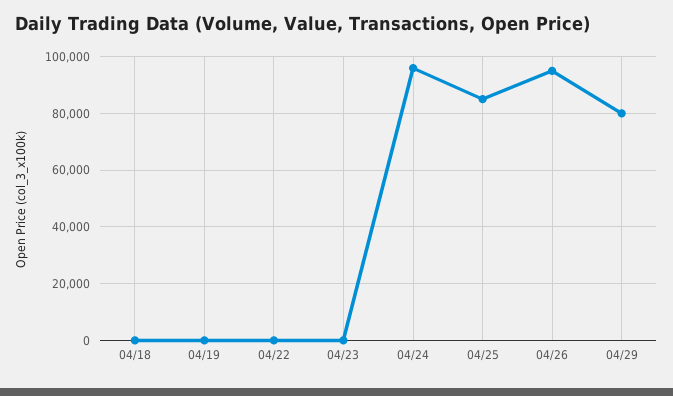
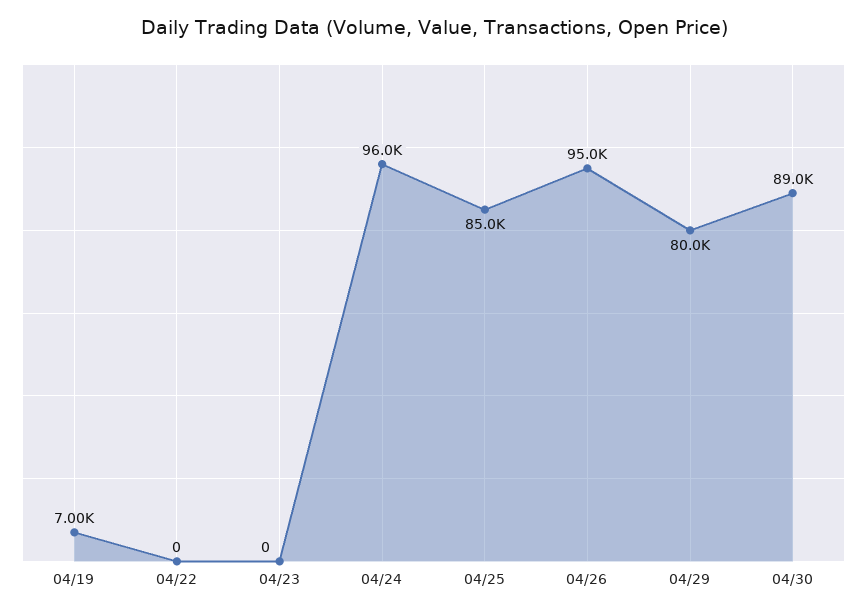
04/18: 0 -> none
04/19: 0 -> 7000
04/30: none -> 89000

